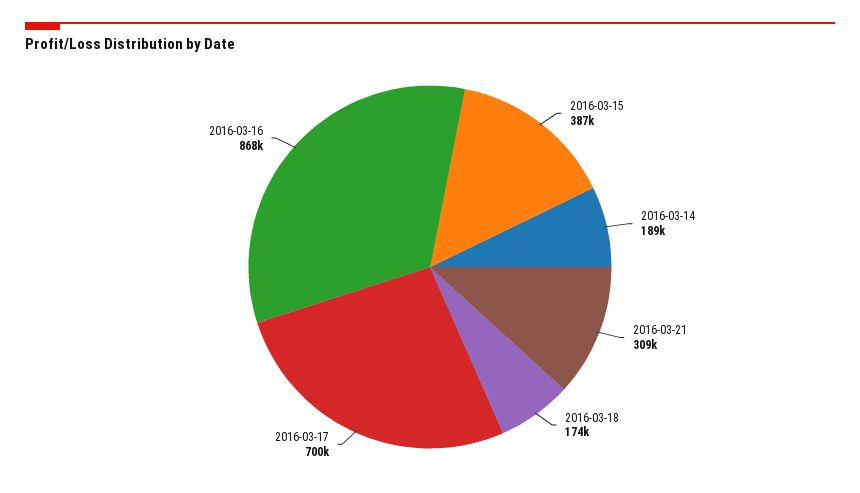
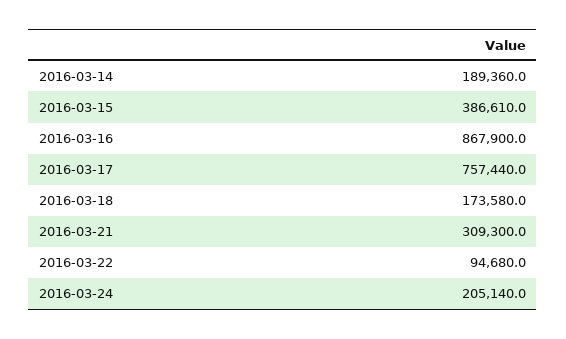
2016-03-17: 700000 -> 757440
2016-03-22: none -> 94680
2016-03-24: none -> 205140

